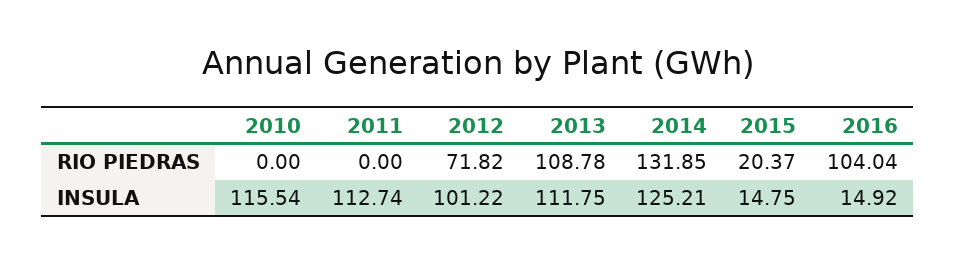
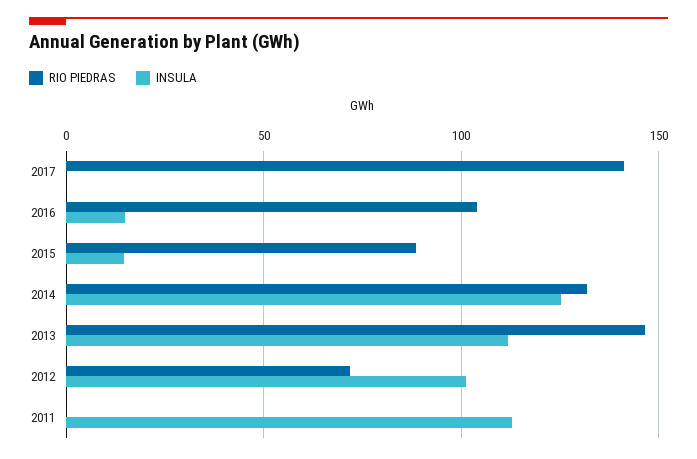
RIO PIEDRAS, 2010: 0 -> none
RIO PIEDRAS, 2013: 108.78 -> 145
RIO PIEDRAS, 2015: 20.37 -> 90
INSULA, 2010: 115.54 -> none
RIO PIEDRAS, 2017: none -> 140
INSULA, 2017: none -> 0

